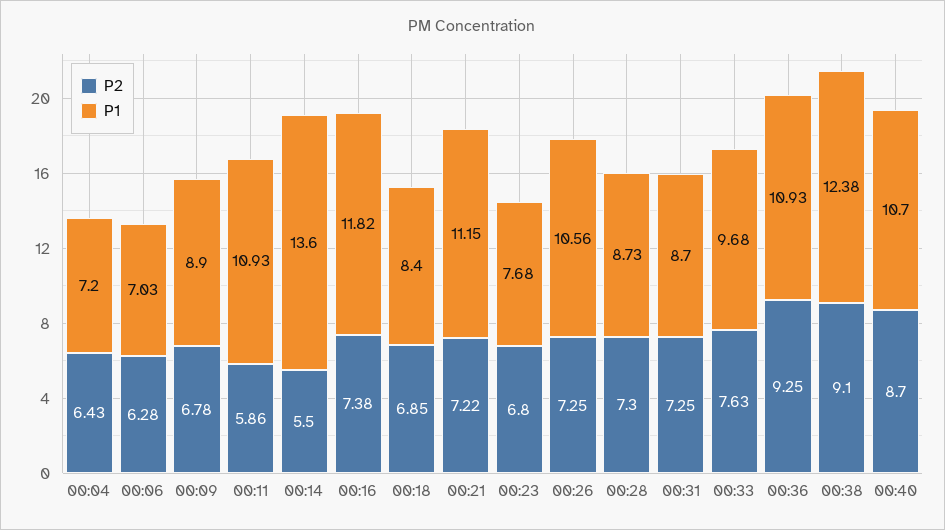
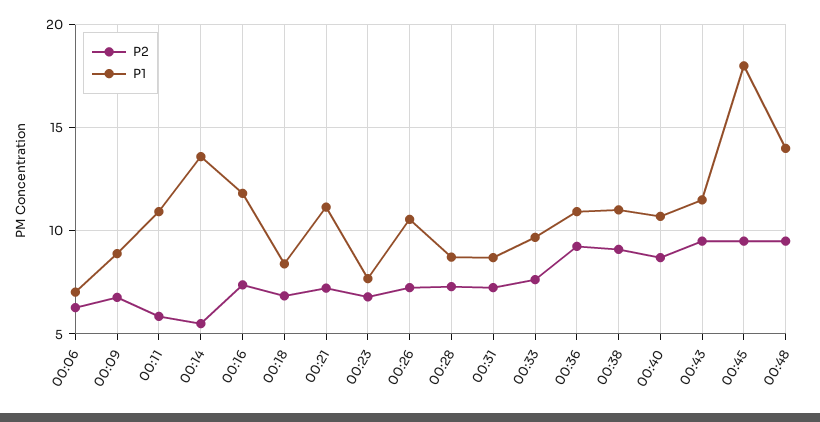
P2, 00:04: 6.43 -> none
P1, 00:04: 7.2 -> none
P1, 00:38: 12.38 -> 11
P2, 00:43: none -> 9.5
P1, 00:43: none -> 11.5
P2, 00:45: none -> 9.5
P1, 00:45: none -> 18
P2, 00:48: none -> 9.5
P1, 00:48: none -> 14

